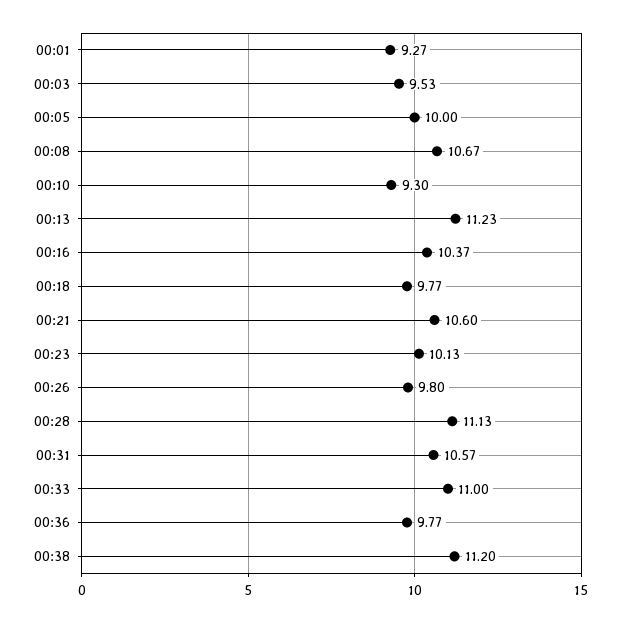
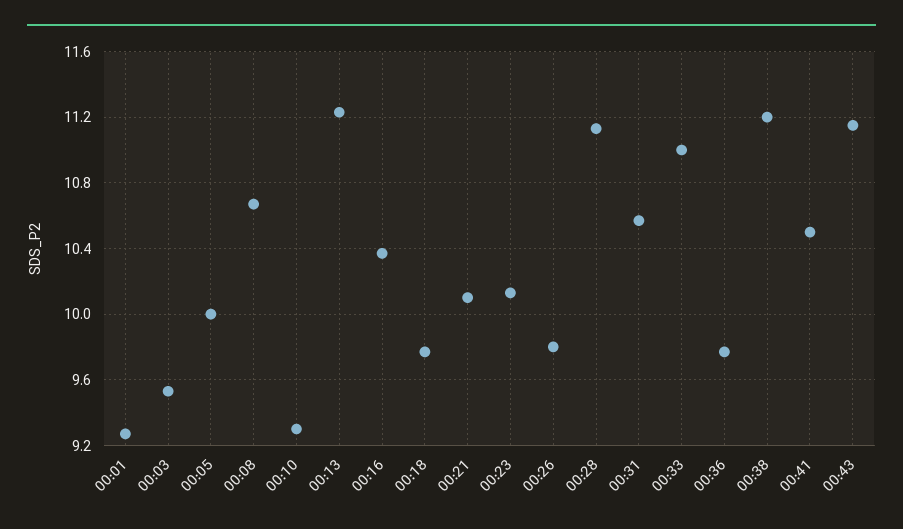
00:21: 10.6 -> 10.1
00:41: none -> 10.5
00:43: none -> 11.15

